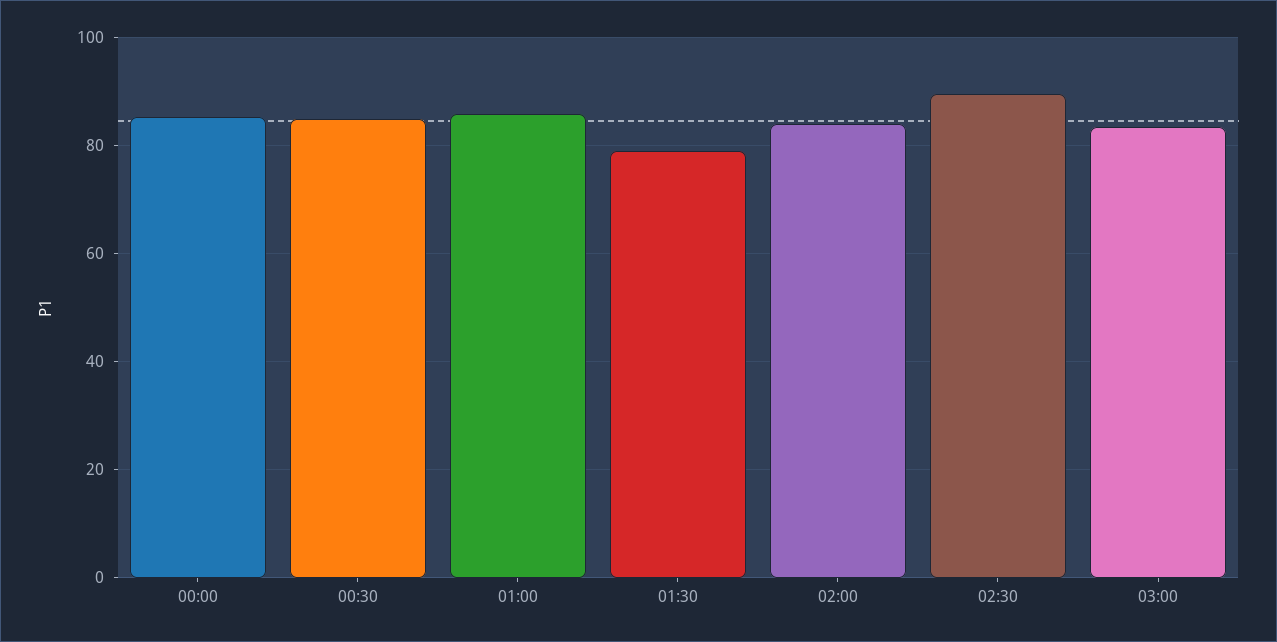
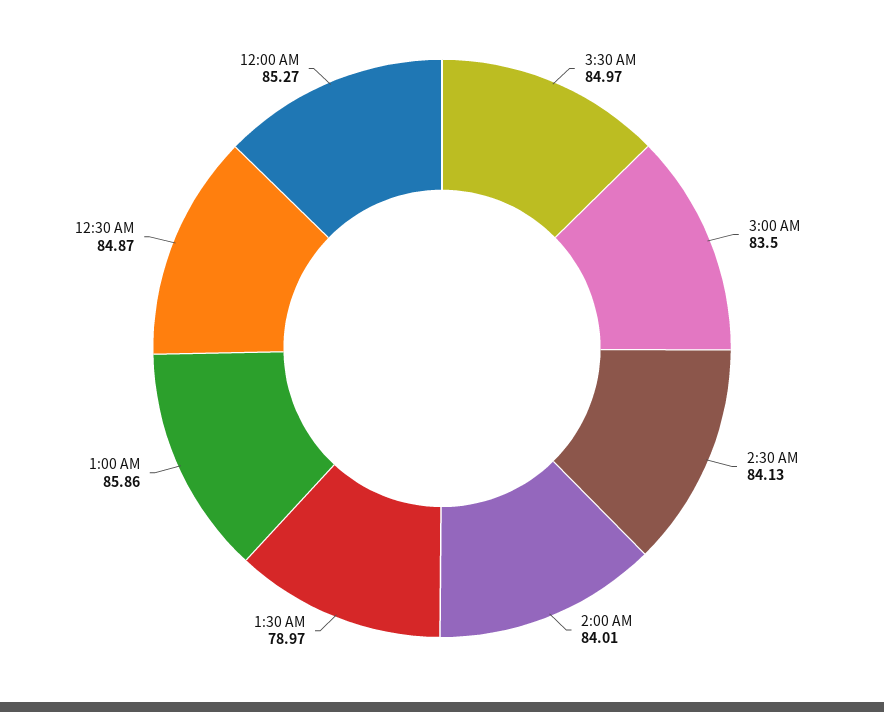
02:30: 90 -> 84.13
3:30 AM: none -> 84.97

